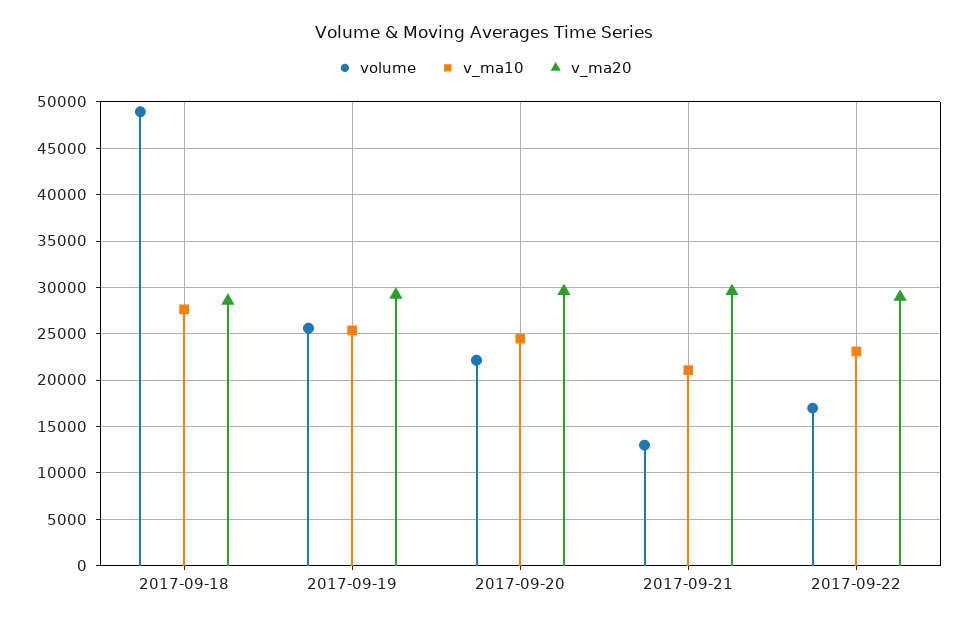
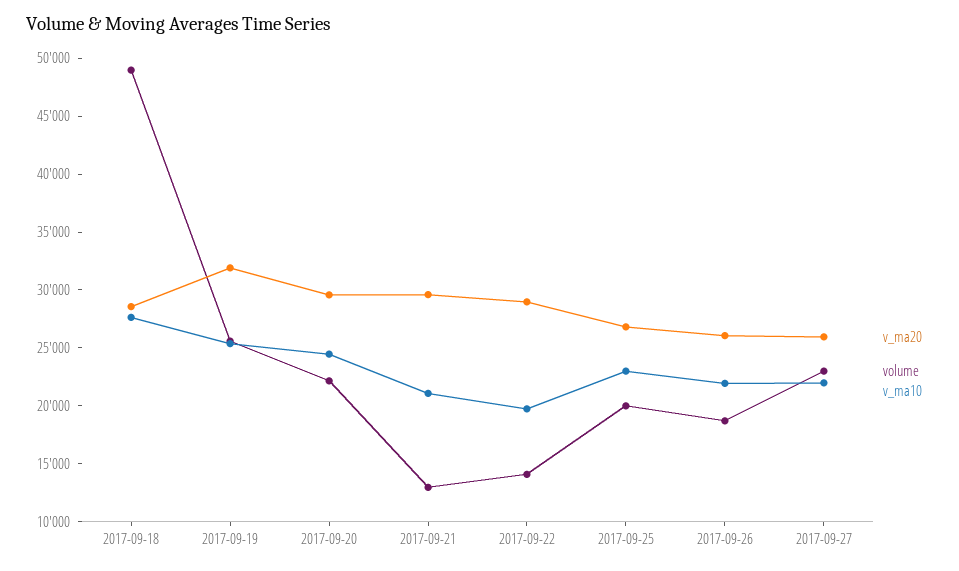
v_ma20, 2017-09-19: 29000 -> 32000
volume, 2017-09-22: 17000 -> 14000
v_ma10, 2017-09-22: 23000 -> 20000
v_ma20, 2017-09-25: none -> 27000
volume, 2017-09-25: none -> 20000
v_ma10, 2017-09-25: none -> 23000
v_ma20, 2017-09-26: none -> 26000
volume, 2017-09-26: none -> 19000
v_ma10, 2017-09-26: none -> 22000
v_ma20, 2017-09-27: none -> 26000
volume, 2017-09-27: none -> 23000
v_ma10, 2017-09-27: none -> 22000

